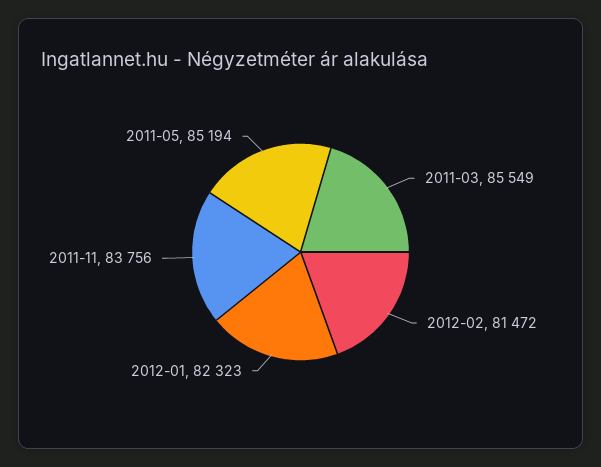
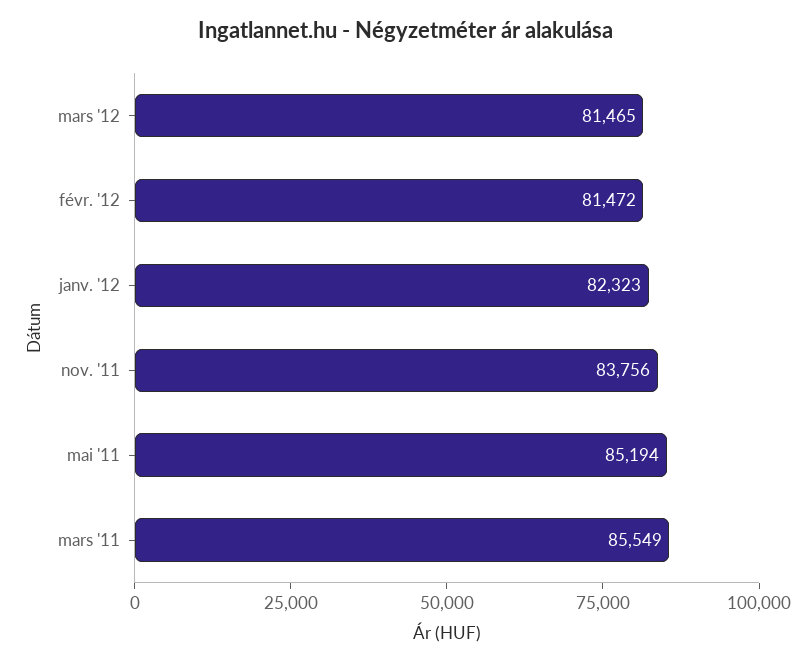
mars '12: none -> 81465

